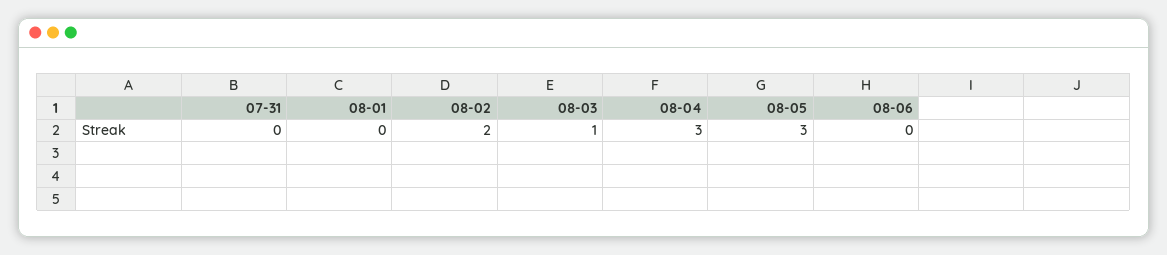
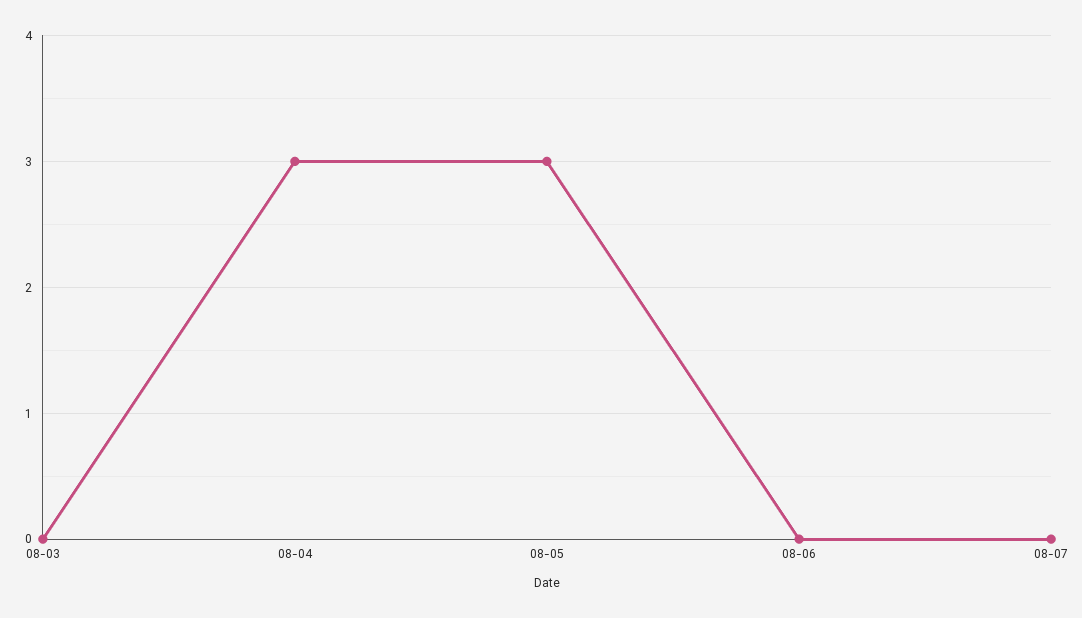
07-31: 0 -> none
08-01: 0 -> none
08-02: 2 -> none
08-03: 1 -> 0
08-07: none -> 0

